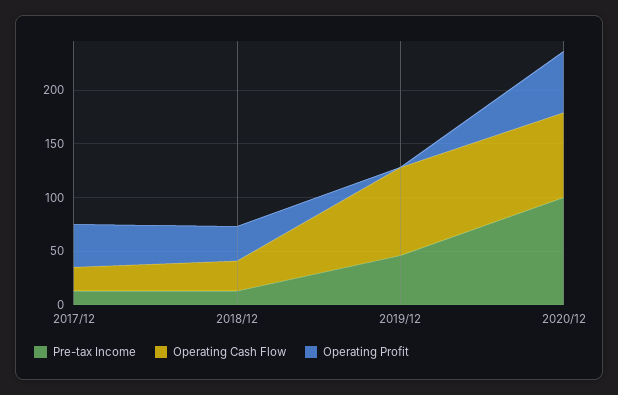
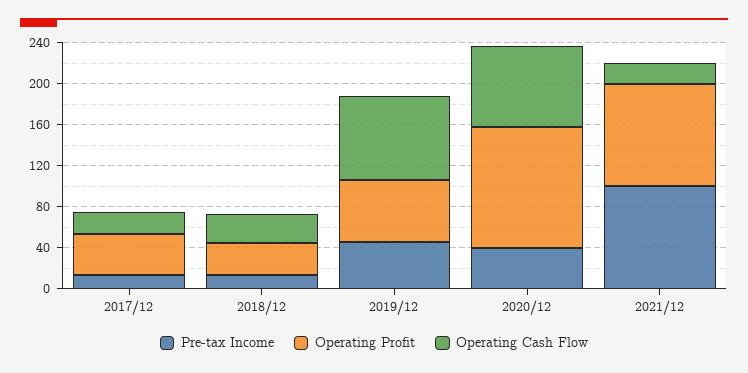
Operating Profit, 2019/12: 0 -> 60
Pre-tax Income, 2020/12: 100 -> 40
Operating Profit, 2020/12: 60 -> 120
Pre-tax Income, 2021/12: none -> 100
Operating Profit, 2021/12: none -> 100
Operating Cash Flow, 2021/12: none -> 20

